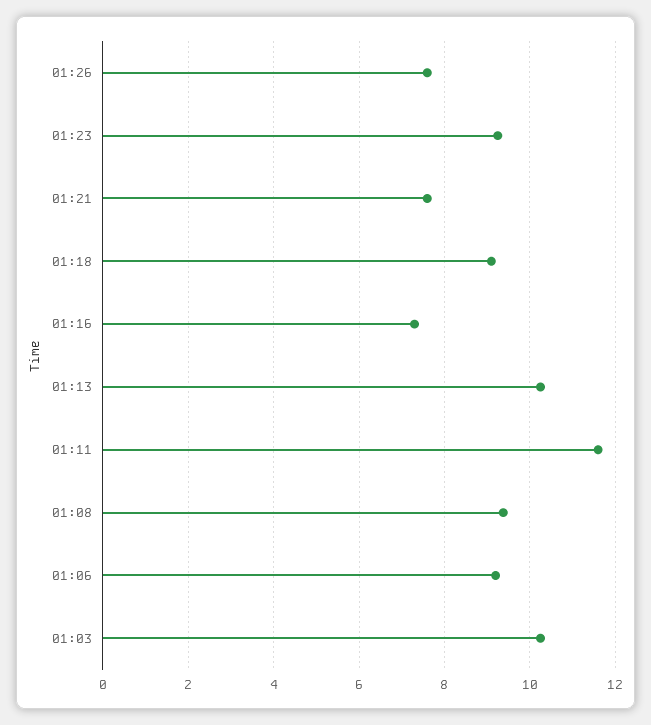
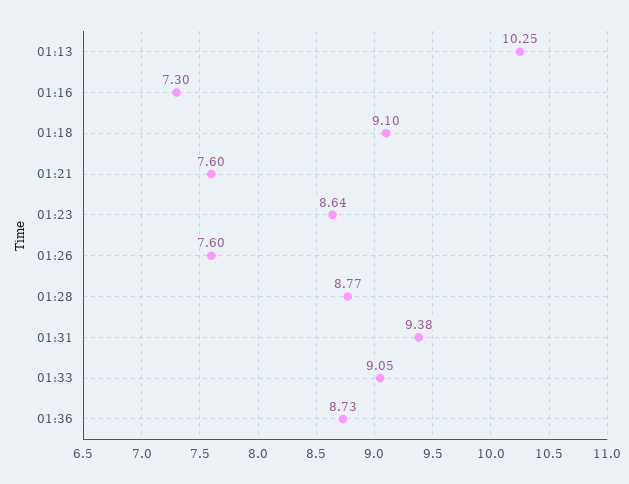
01:23: 9.2 -> 8.64
01:11: 11.6 -> none
01:08: 9.4 -> none
01:06: 9.2 -> none
01:03: 10.2 -> none
01:28: none -> 8.77
01:31: none -> 9.38
01:33: none -> 9.05
01:36: none -> 8.73

